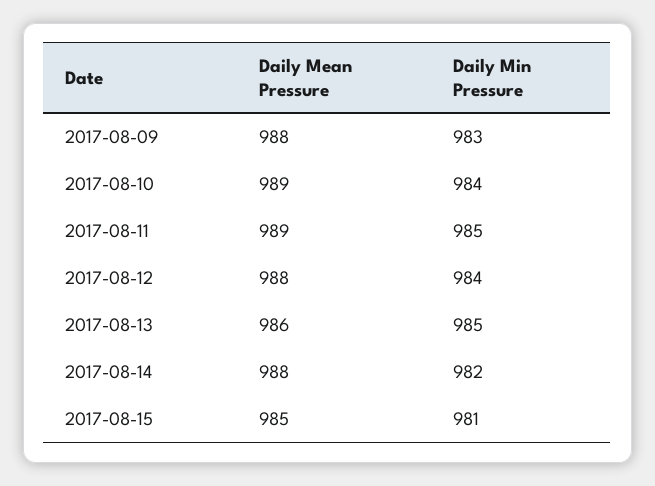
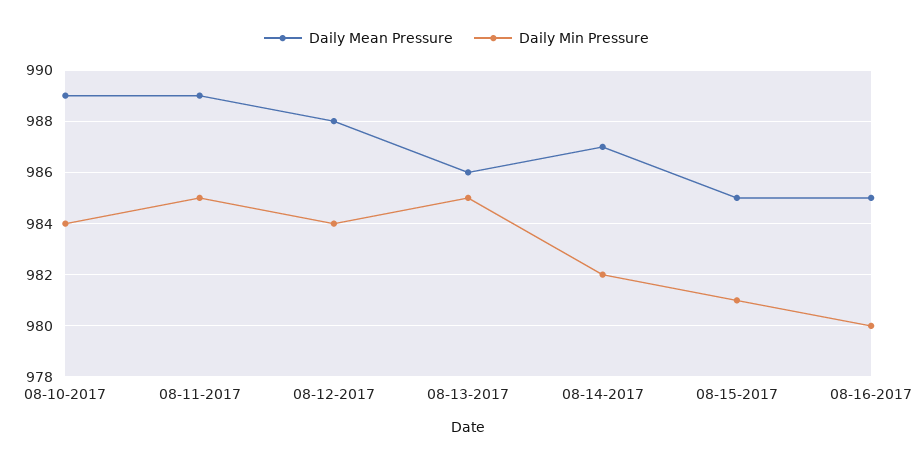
Daily Mean Pressure, 2017-08-09: 988 -> none
Daily Min Pressure, 2017-08-09: 983 -> none
Daily Mean Pressure, 2017-08-14: 988 -> 987
Daily Mean Pressure, 08-16-2017: none -> 985
Daily Min Pressure, 08-16-2017: none -> 980

